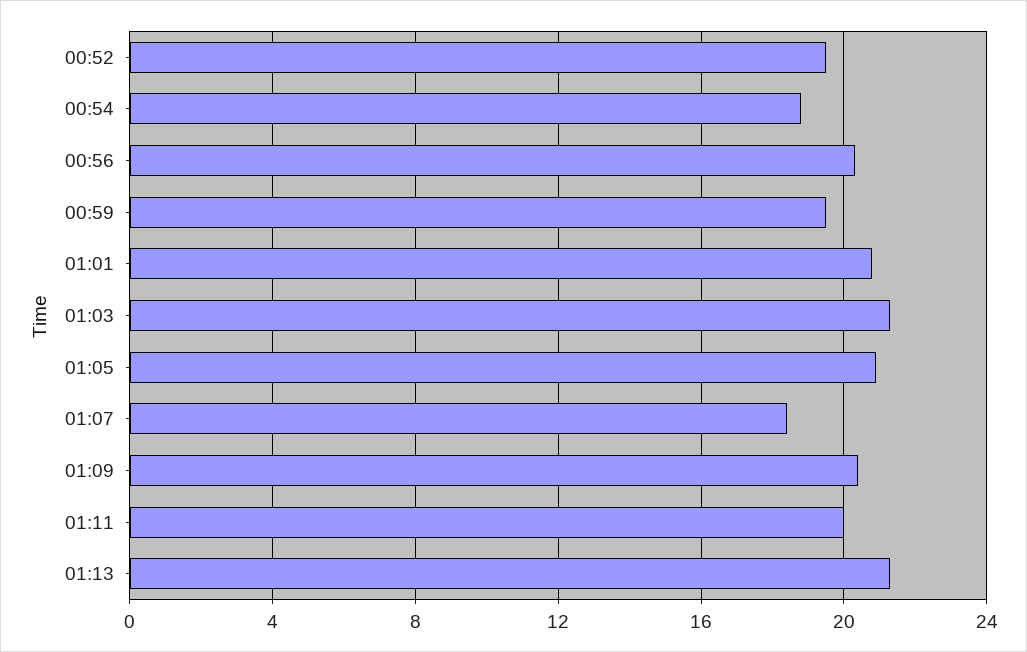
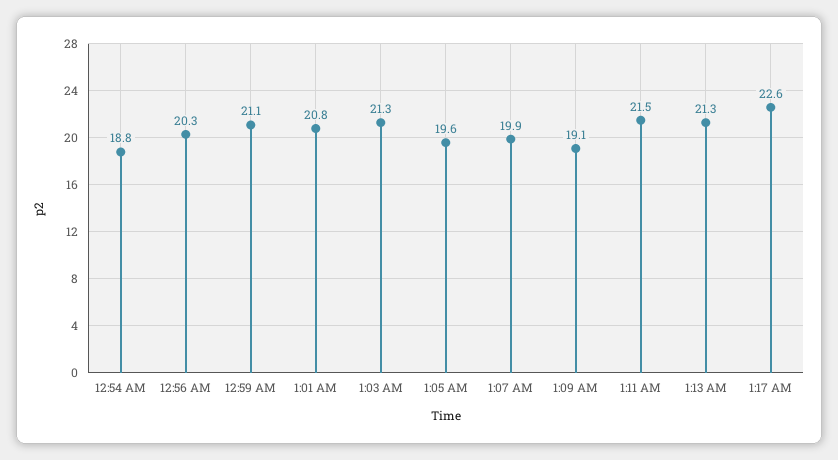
00:52: 19.5 -> none
00:59: 19.5 -> 21.1
01:05: 21 -> 19.6
01:07: 18.5 -> 19.9
01:09: 20.5 -> 19.1
01:11: 20 -> 21.5
1:17 AM: none -> 22.6

